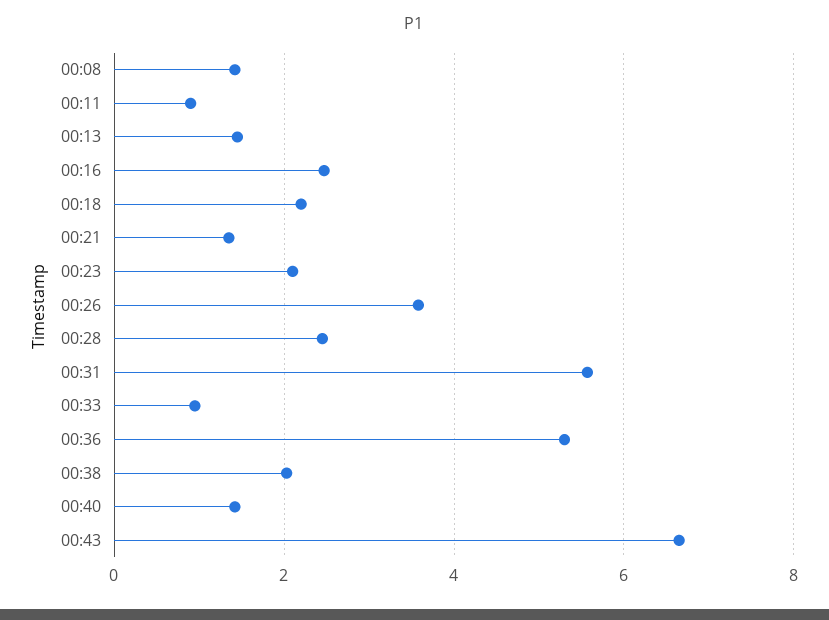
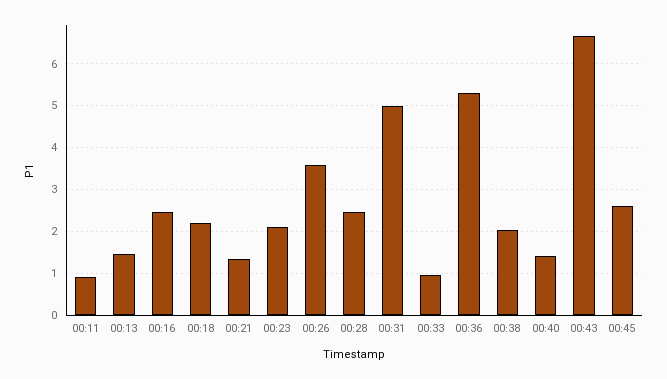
00:08: 1.4 -> none
00:31: 5.6 -> 5
00:45: none -> 2.6

